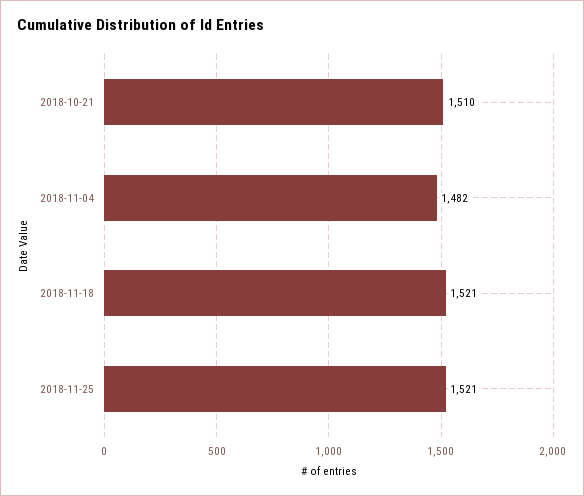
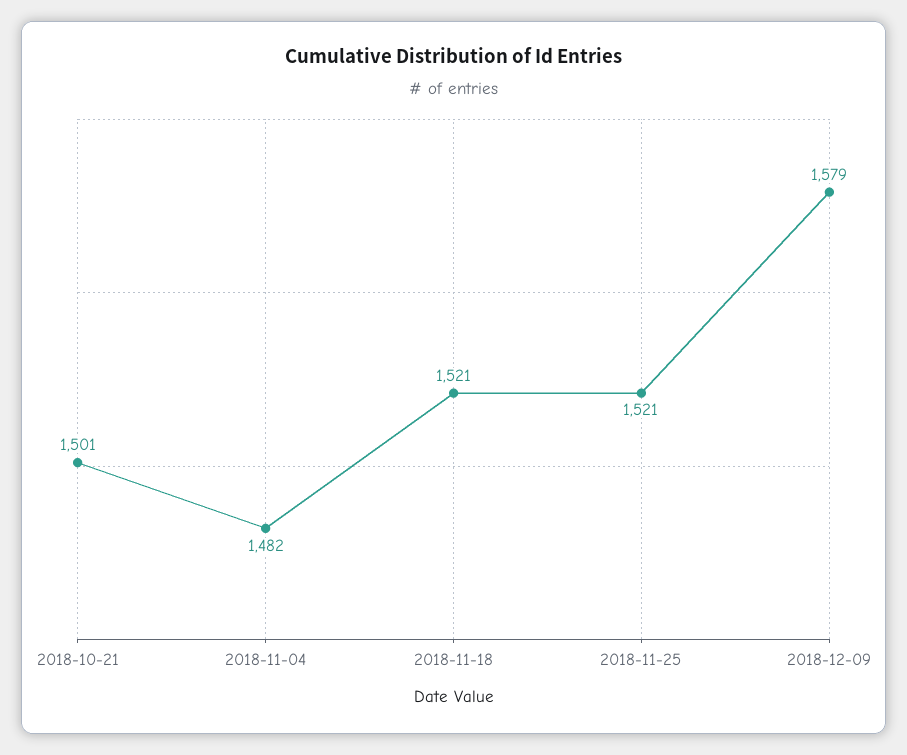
2018-10-21: 1510 -> 1501
2018-12-09: none -> 1579

